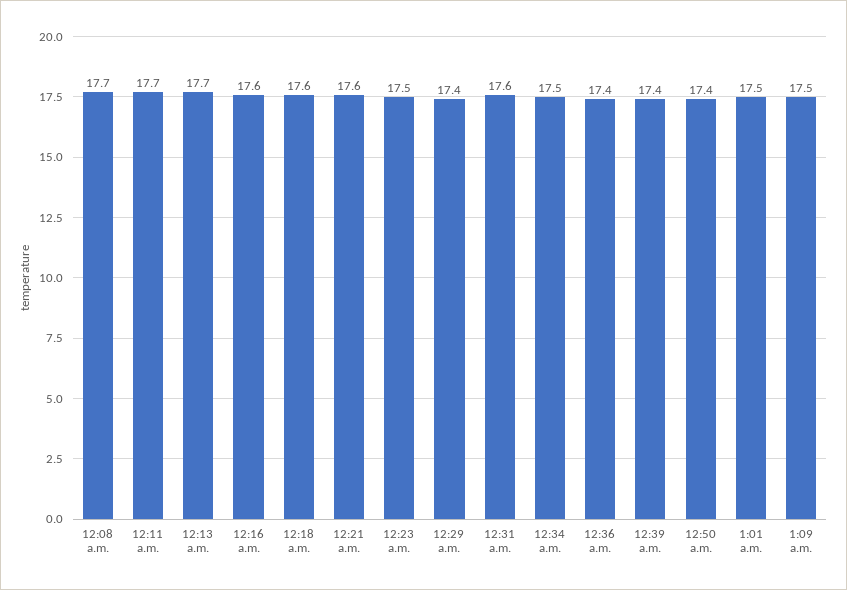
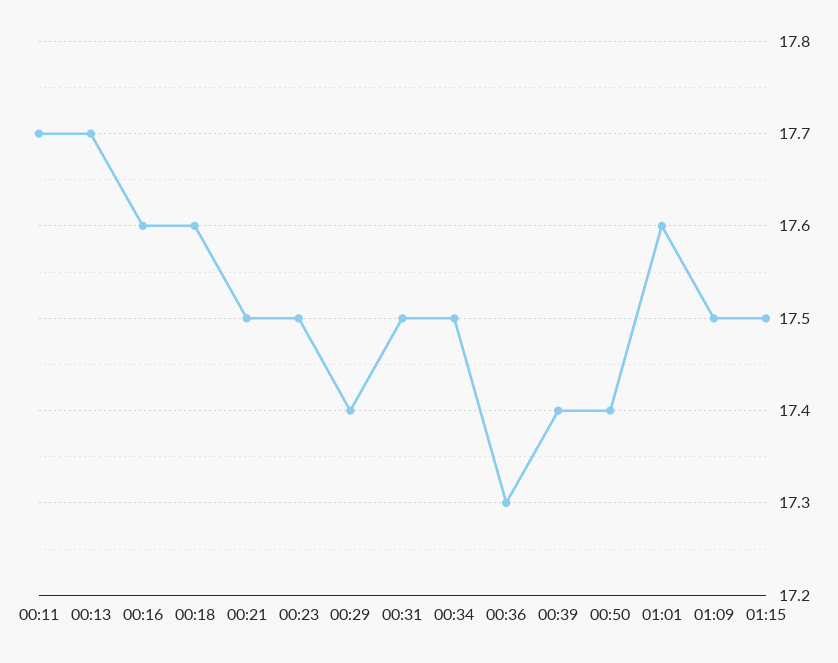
12:08 a.m.: 17.7 -> none
12:21 a.m.: 17.6 -> 17.5
12:31 a.m.: 17.6 -> 17.5
12:36 a.m.: 17.4 -> 17.3
1:01 a.m.: 17.5 -> 17.6
01:15: none -> 17.5

